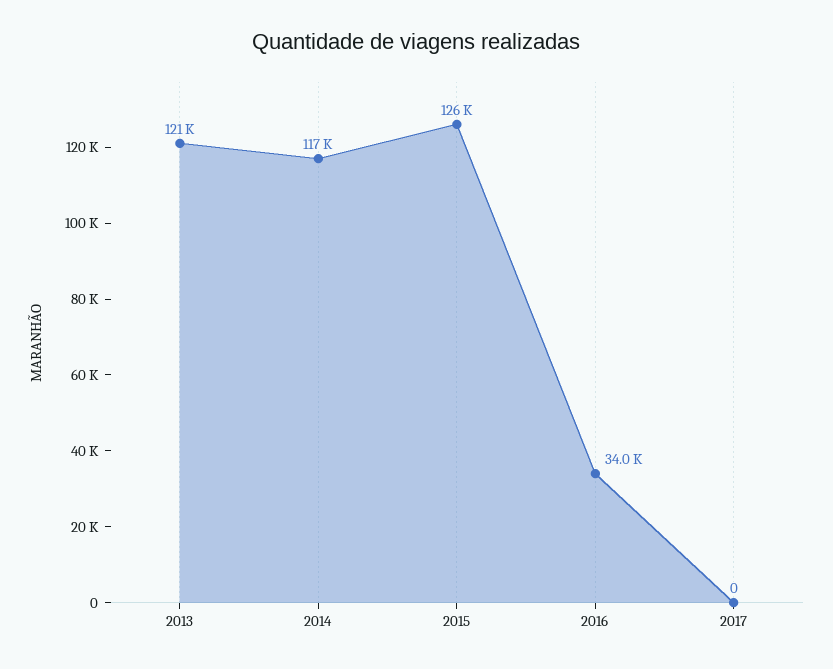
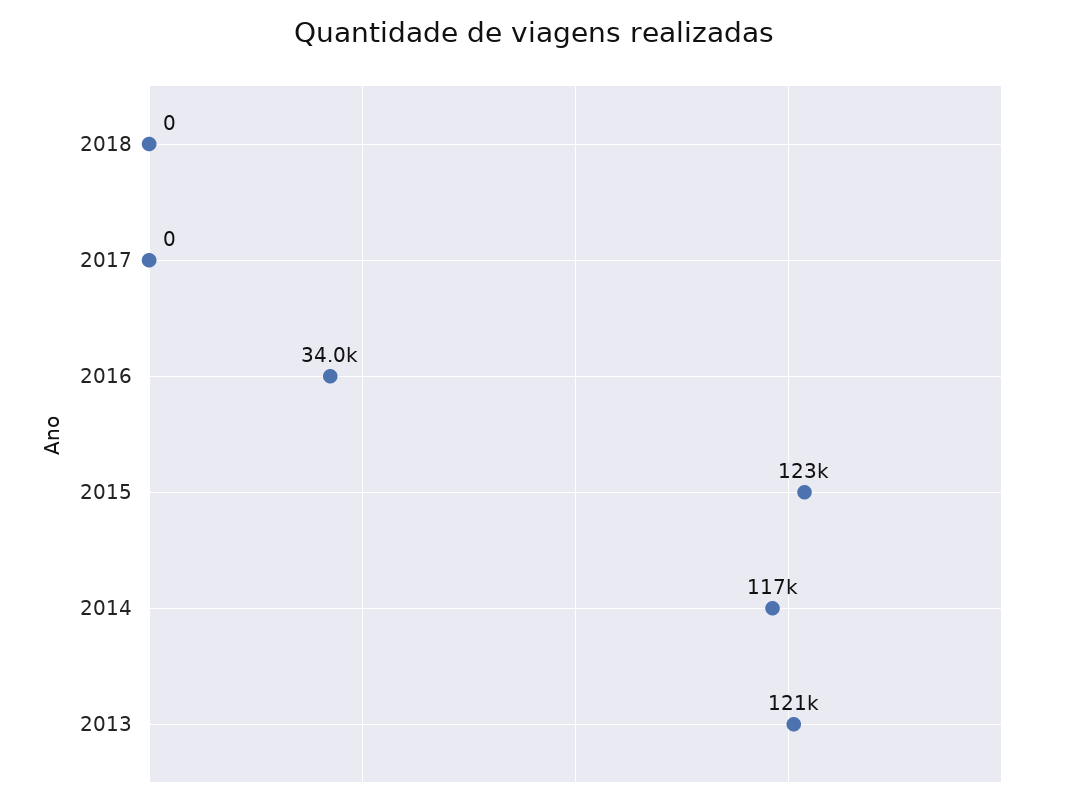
2015: 126000 -> 123000
2018: none -> 0

